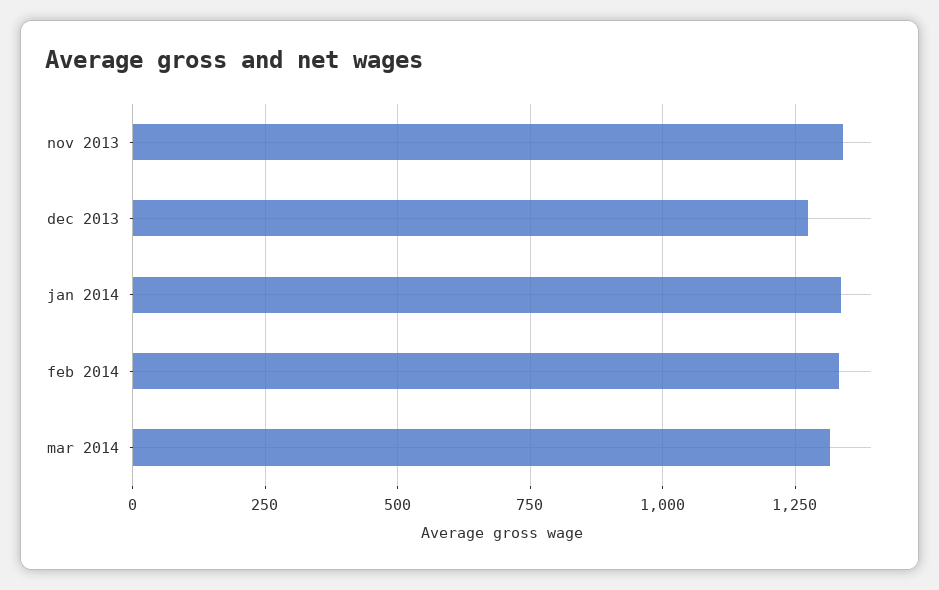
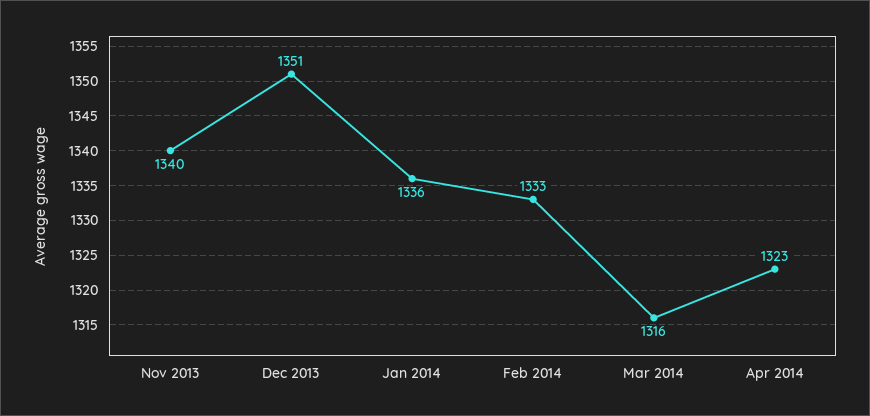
dec 2013: 1275 -> 1351
Apr 2014: none -> 1323

